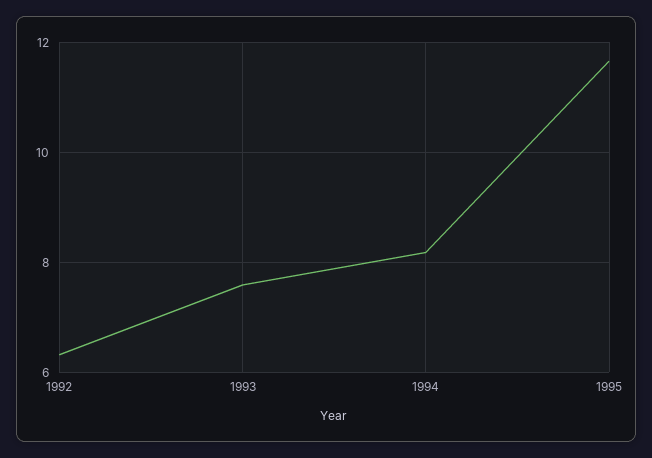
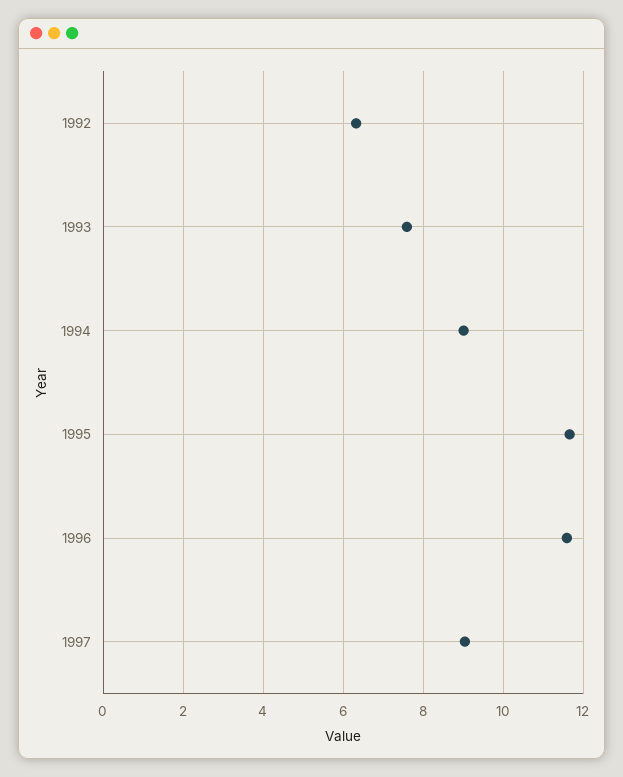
1994: 8.2 -> 9
1996: none -> 11.6
1997: none -> 9

